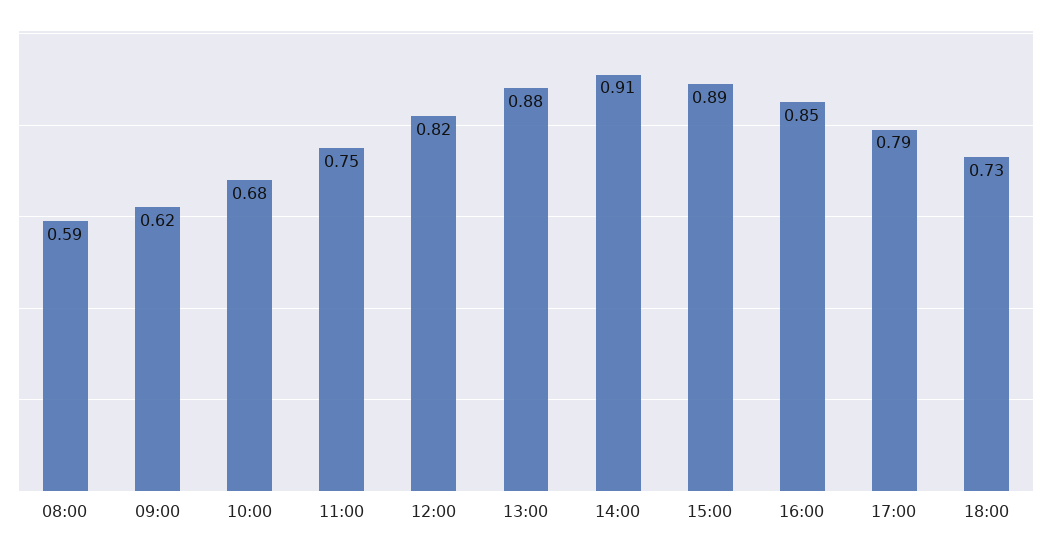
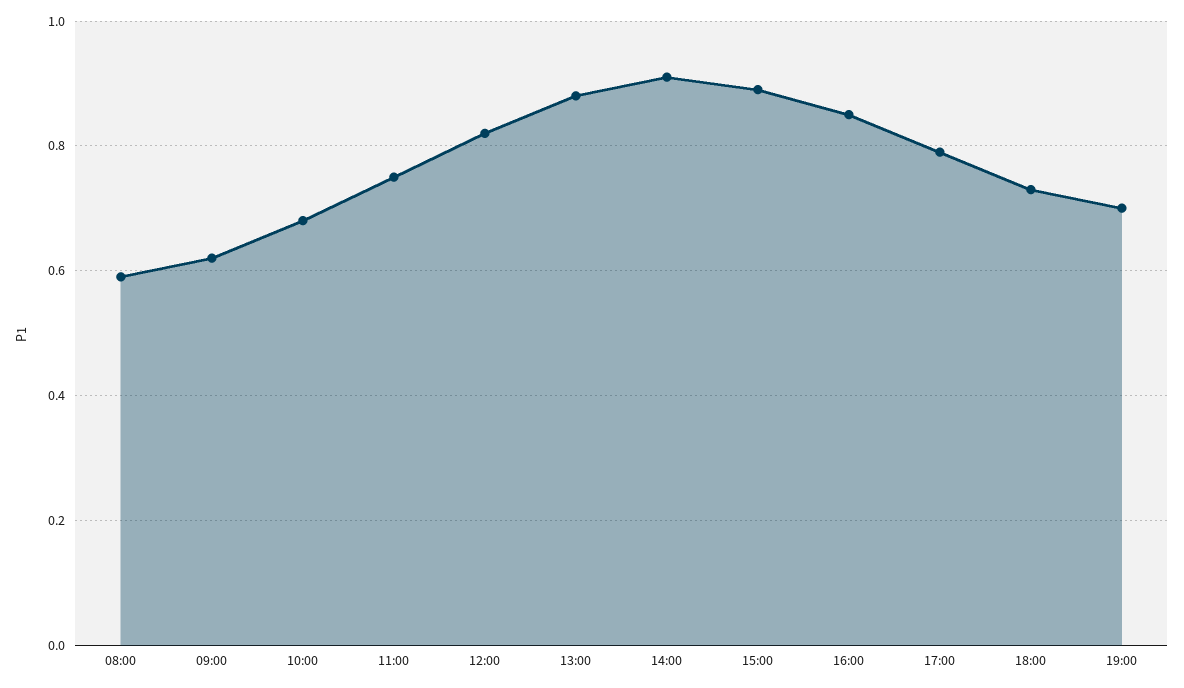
19:00: none -> 0.7

